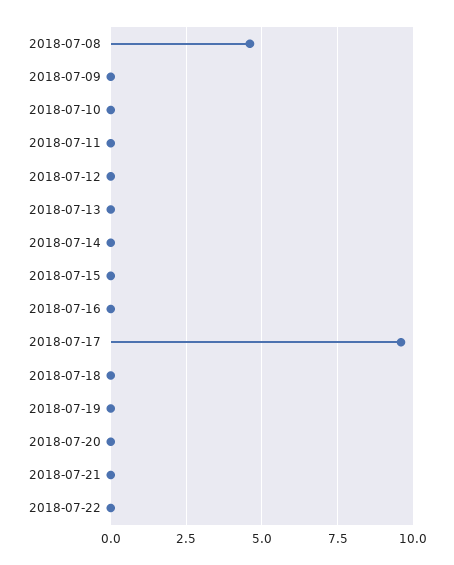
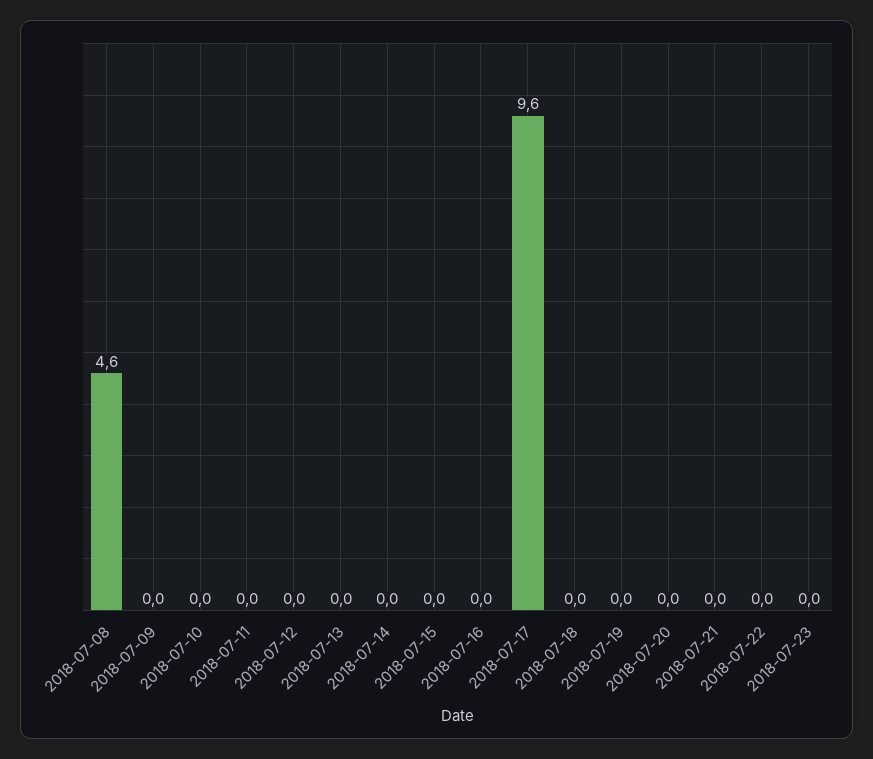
2018-07-23: none -> 0

